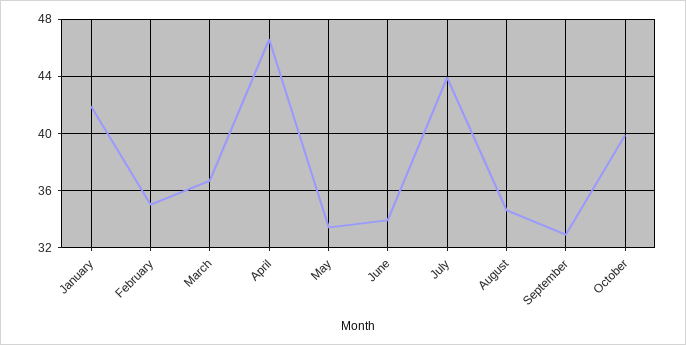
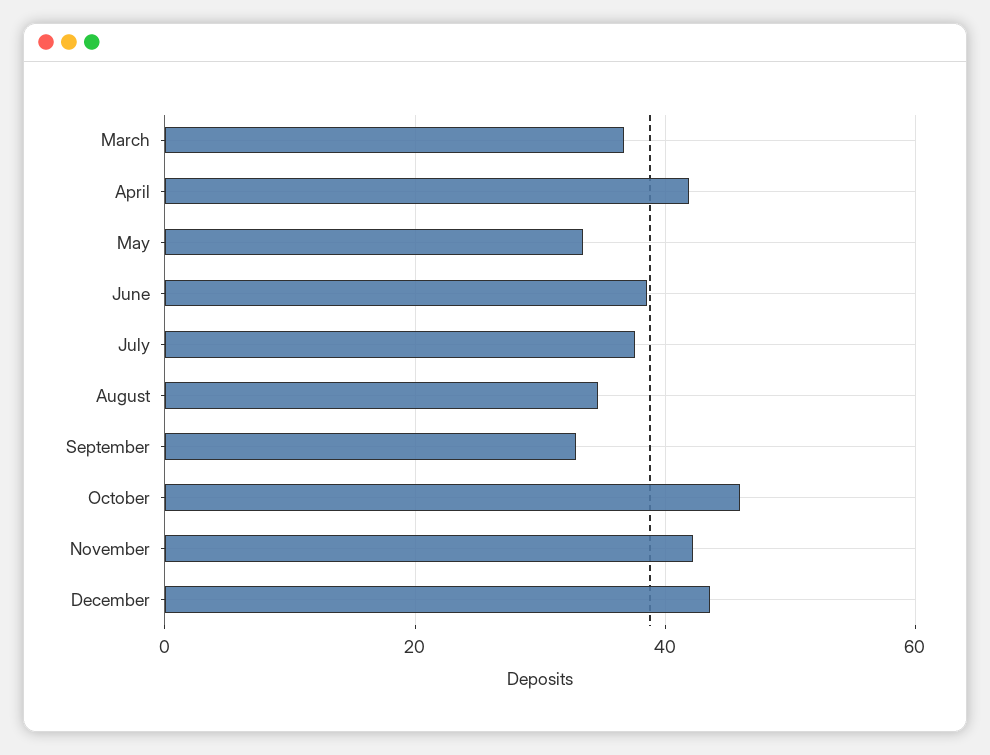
January: 42 -> none
February: 35 -> none
April: 46.5 -> 42
June: 34 -> 38
July: 44 -> 38
October: 40 -> 46
November: none -> 42
December: none -> 44

